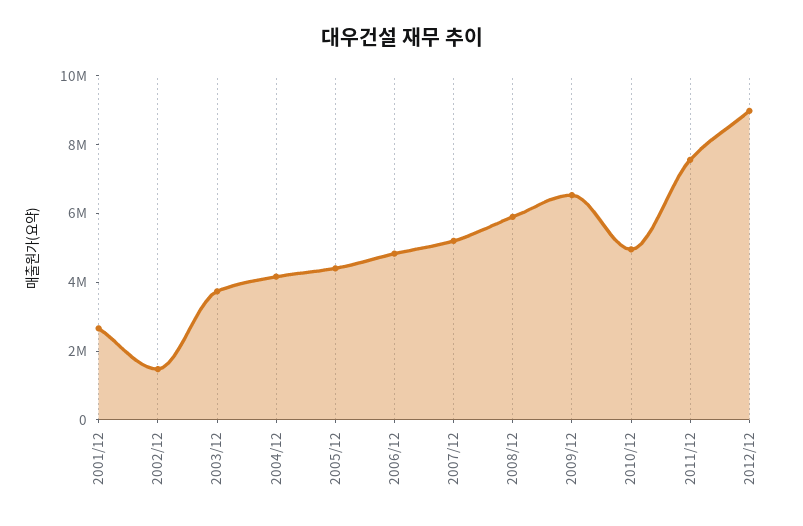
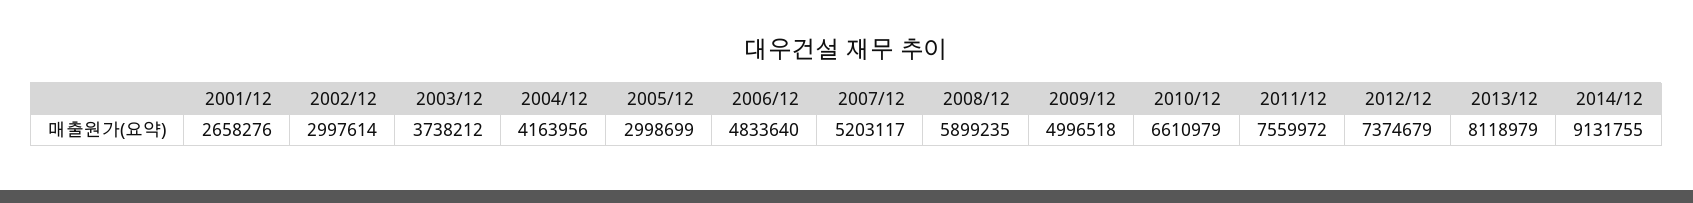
2002/12: 1500000 -> 2997614
2005/12: 4500000 -> 2998699
2009/12: 6500000 -> 4996518
2010/12: 5000000 -> 6610979
2012/12: 9000000 -> 7374679
2013/12: none -> 8118979
2014/12: none -> 9131755

